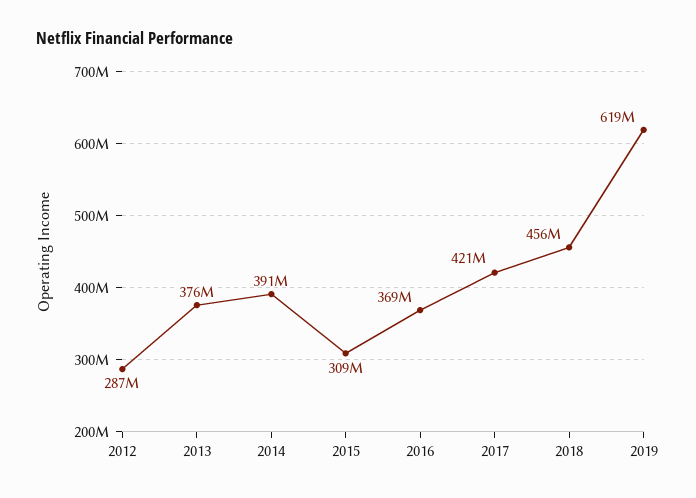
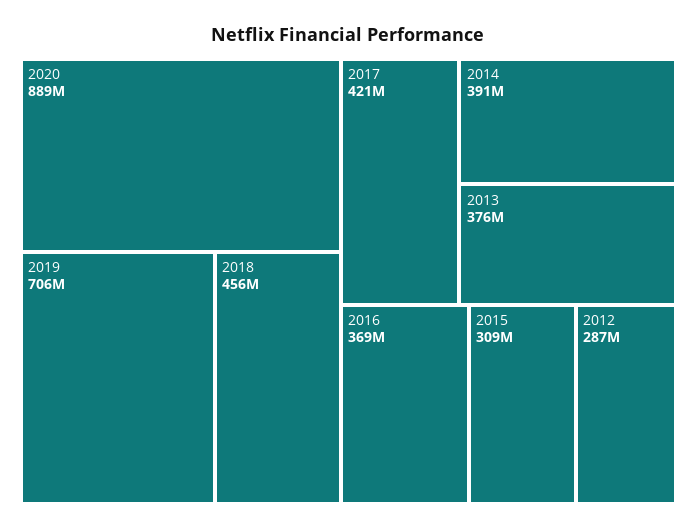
2019: 619000000 -> 706000000
2020: none -> 889000000

